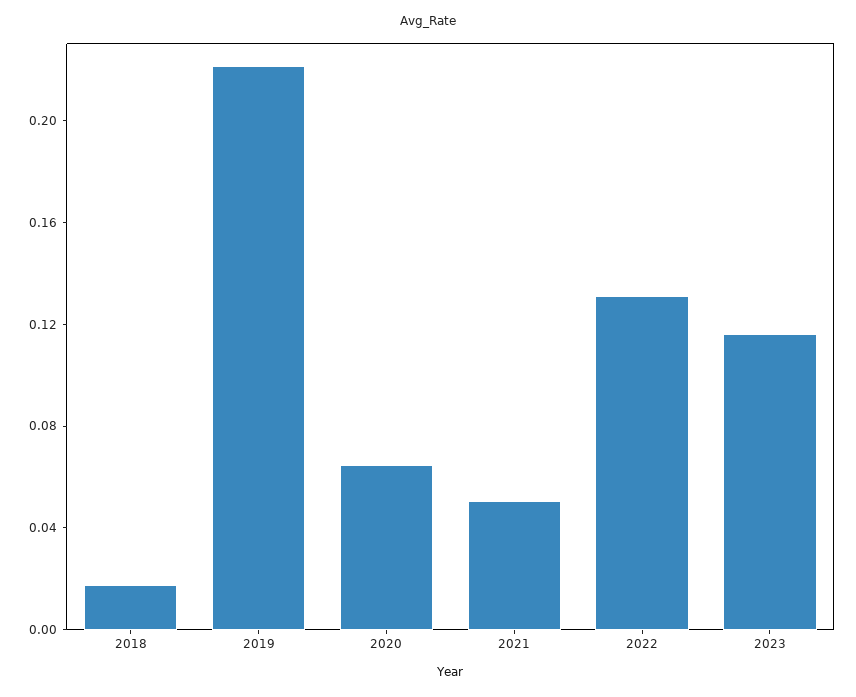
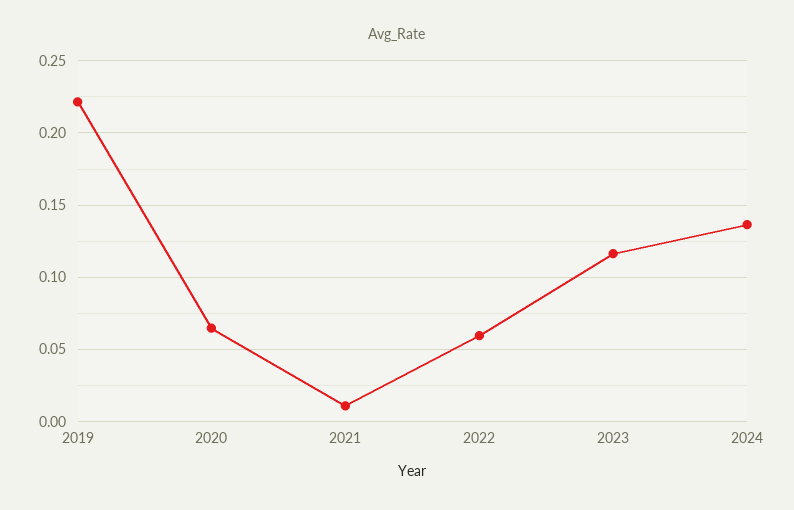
2018: 0.02 -> none
2021: 0.05 -> 0.01
2022: 0.13 -> 0.06
2024: none -> 0.135

